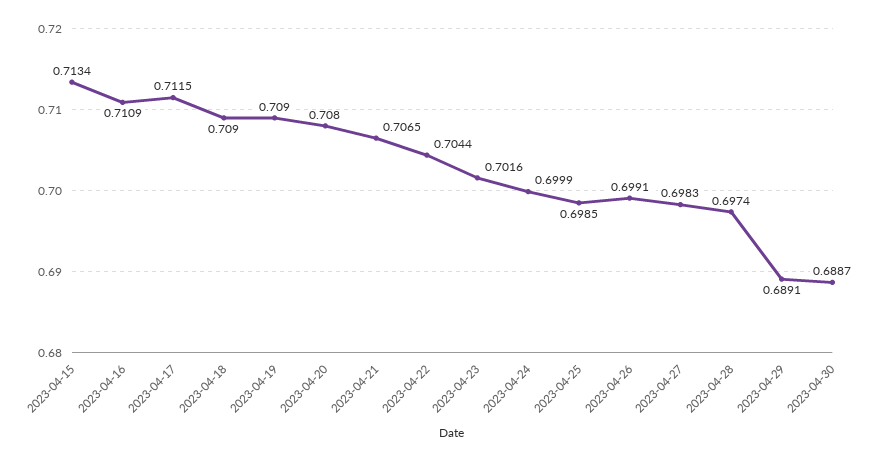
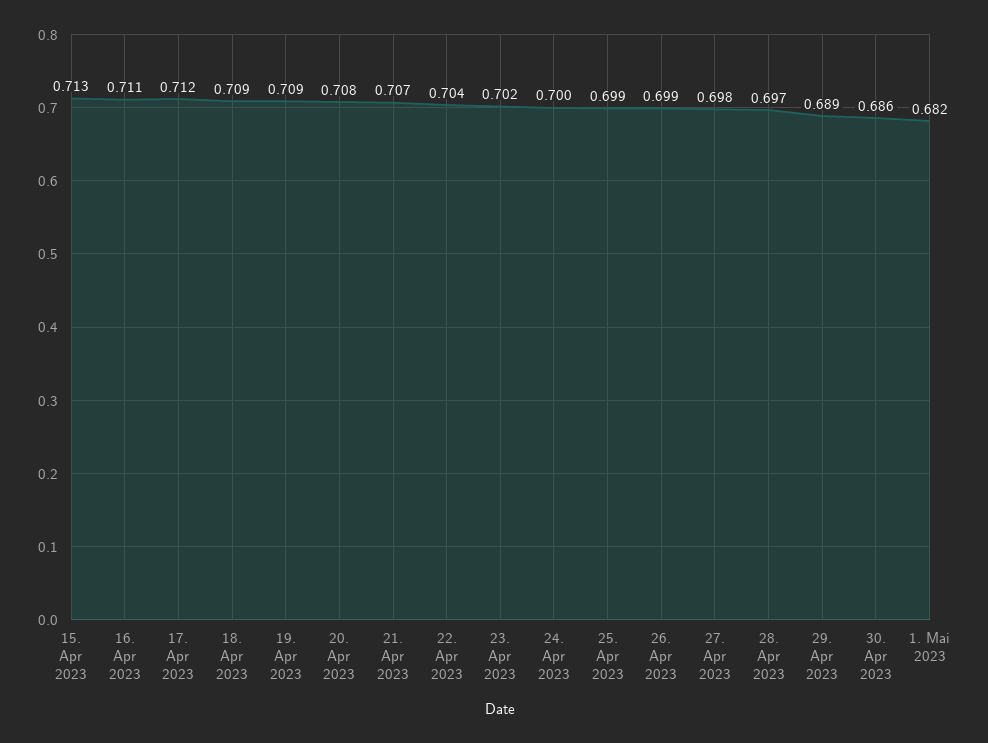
2023-04-30: 0.6887 -> 0.686
1. Mai 2023: none -> 0.682

